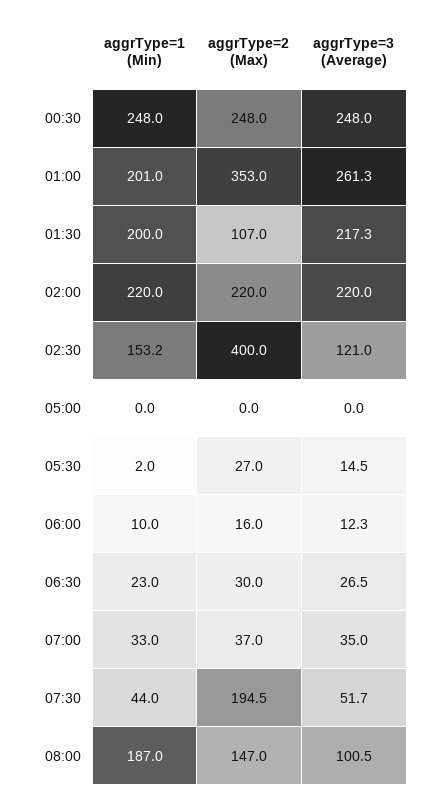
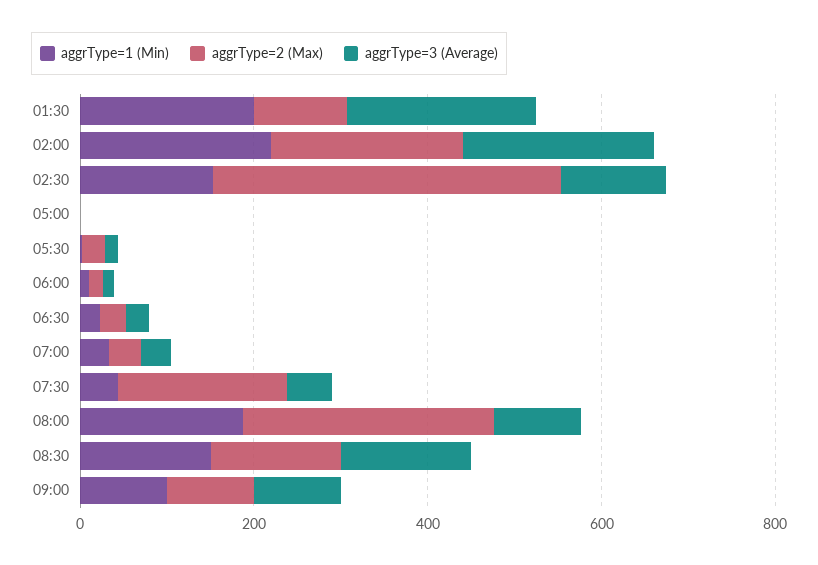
aggrType=1 (Min), 00:30: 248 -> none
aggrType=2 (Max), 00:30: 248 -> none
aggrType=3 (Average), 00:30: 248 -> none
aggrType=1 (Min), 01:00: 201 -> none
aggrType=2 (Max), 01:00: 353 -> none
aggrType=3 (Average), 01:00: 261.3 -> none
aggrType=2 (Max), 08:00: 147 -> 300
aggrType=1 (Min), 08:30: none -> 150
aggrType=2 (Max), 08:30: none -> 150
aggrType=3 (Average), 08:30: none -> 150
aggrType=1 (Min), 09:00: none -> 100
aggrType=2 (Max), 09:00: none -> 100
aggrType=3 (Average), 09:00: none -> 100

